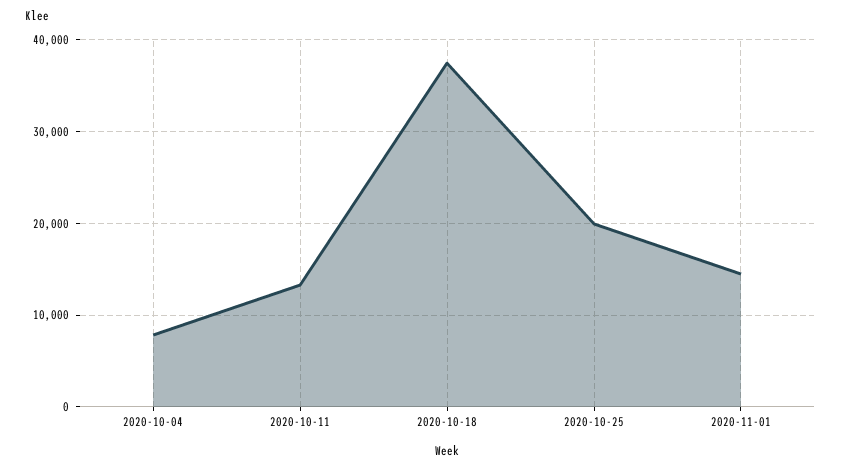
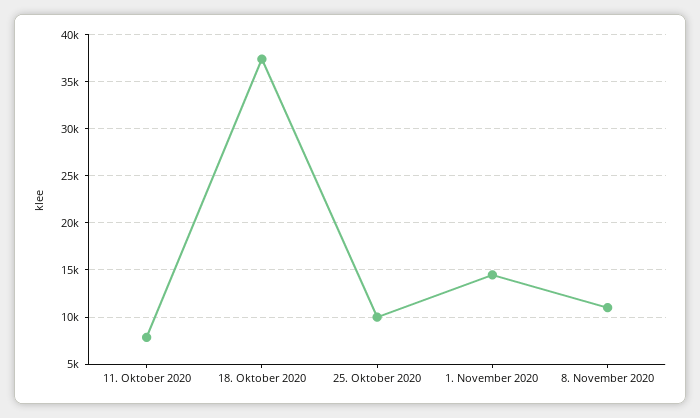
2020-10-04: 8000 -> none
2020-10-11: 13000 -> 8000
2020-10-25: 20000 -> 10000
8. November 2020: none -> 11000

